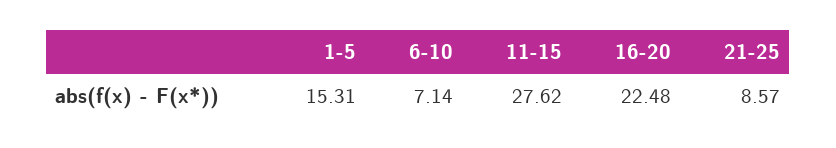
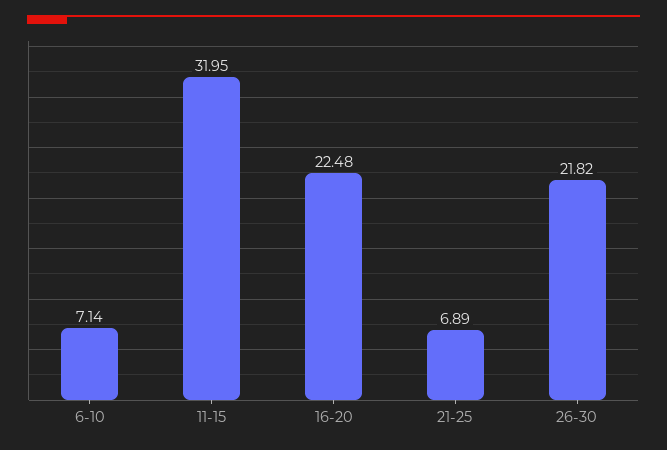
1-5: 15.31 -> none
11-15: 27.62 -> 31.95
21-25: 8.57 -> 6.89
26-30: none -> 21.82

